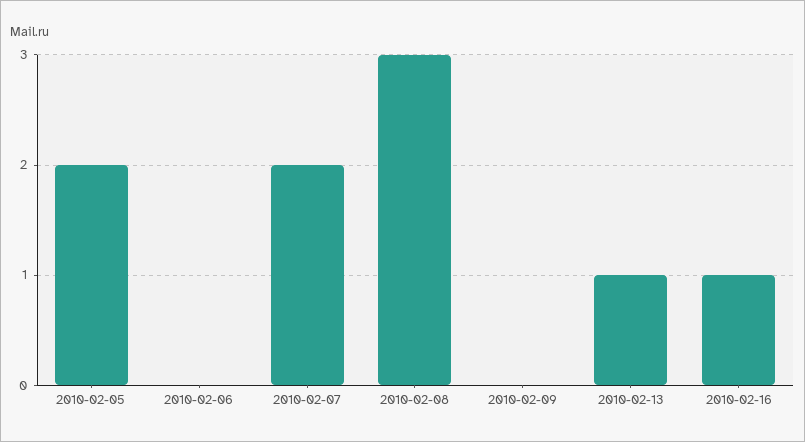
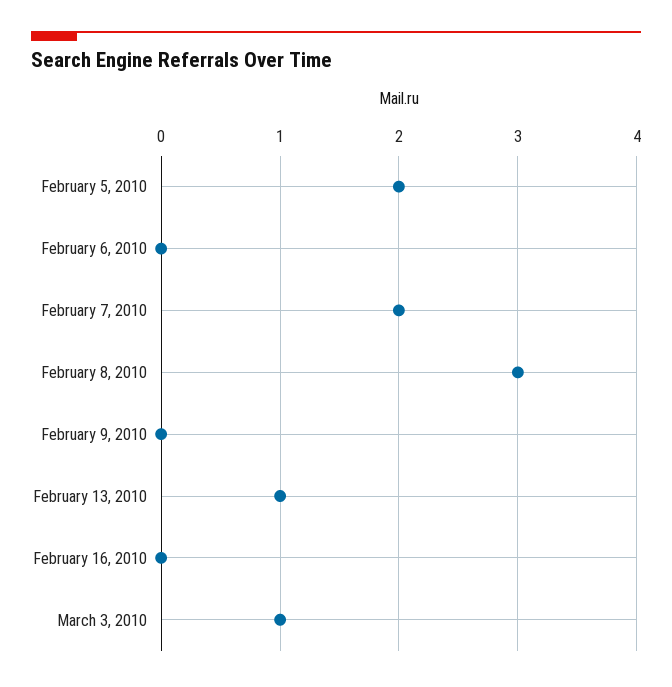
2010-02-16: 1 -> 0
March 3, 2010: none -> 1

